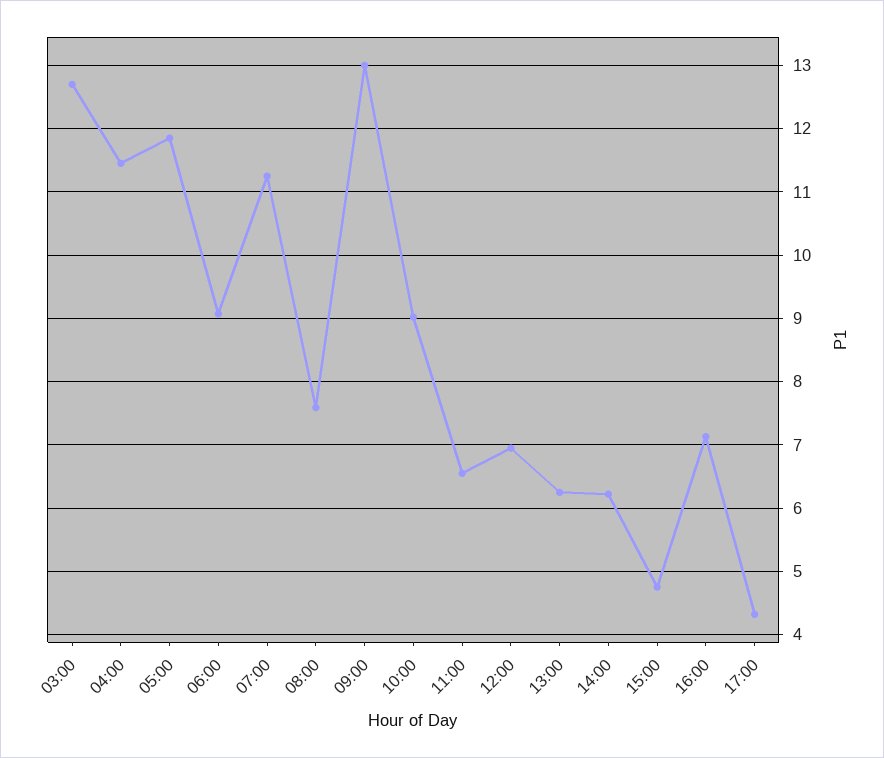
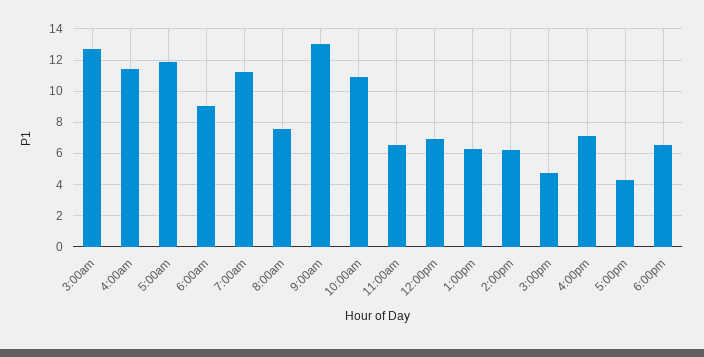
10:00: 9 -> 11
6:00pm: none -> 6.5

